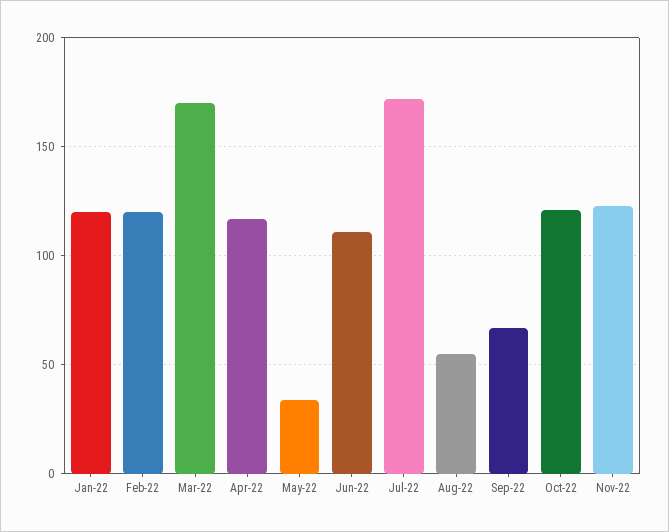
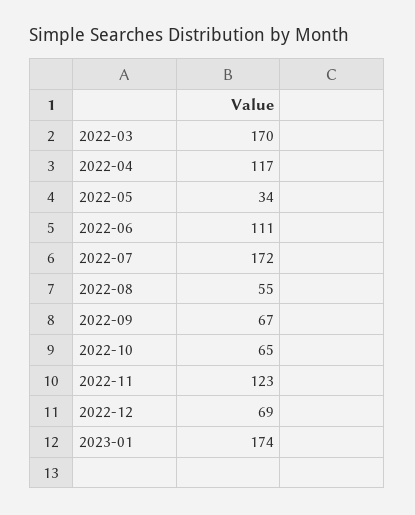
Jan-22: 120 -> none
Feb-22: 120 -> none
Oct-22: 120 -> 65
2022-12: none -> 69
2023-01: none -> 174

